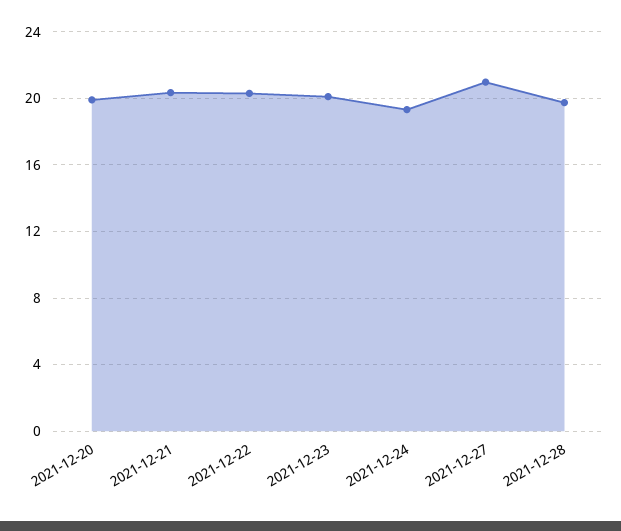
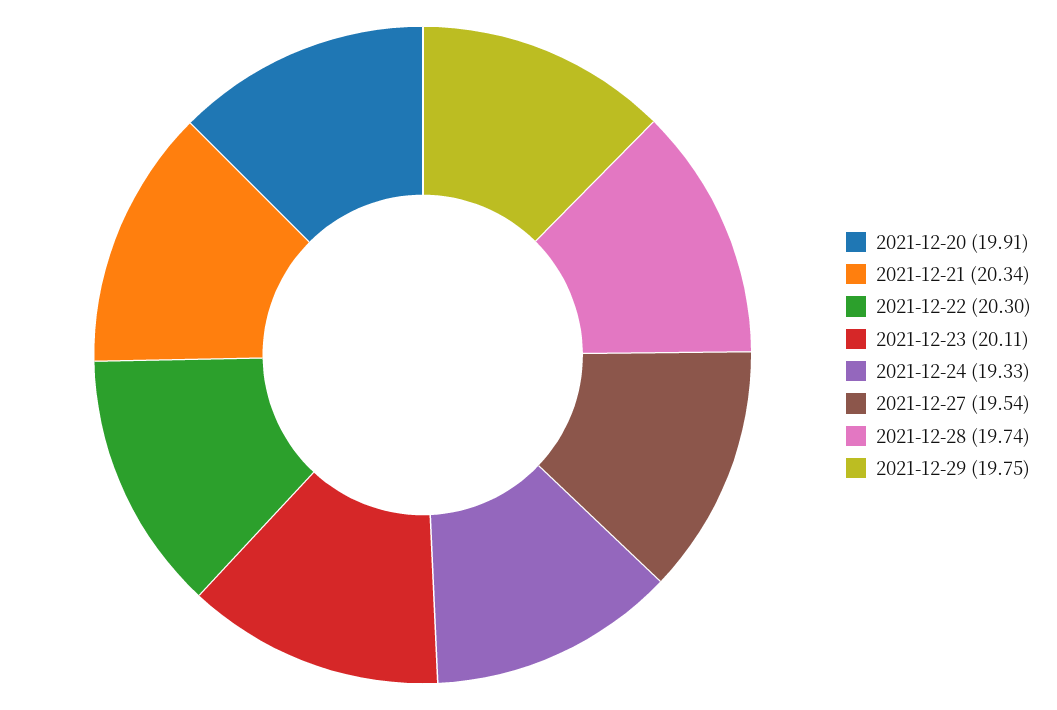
2021-12-27: 21 -> 19.54
2021-12-29: none -> 19.75

